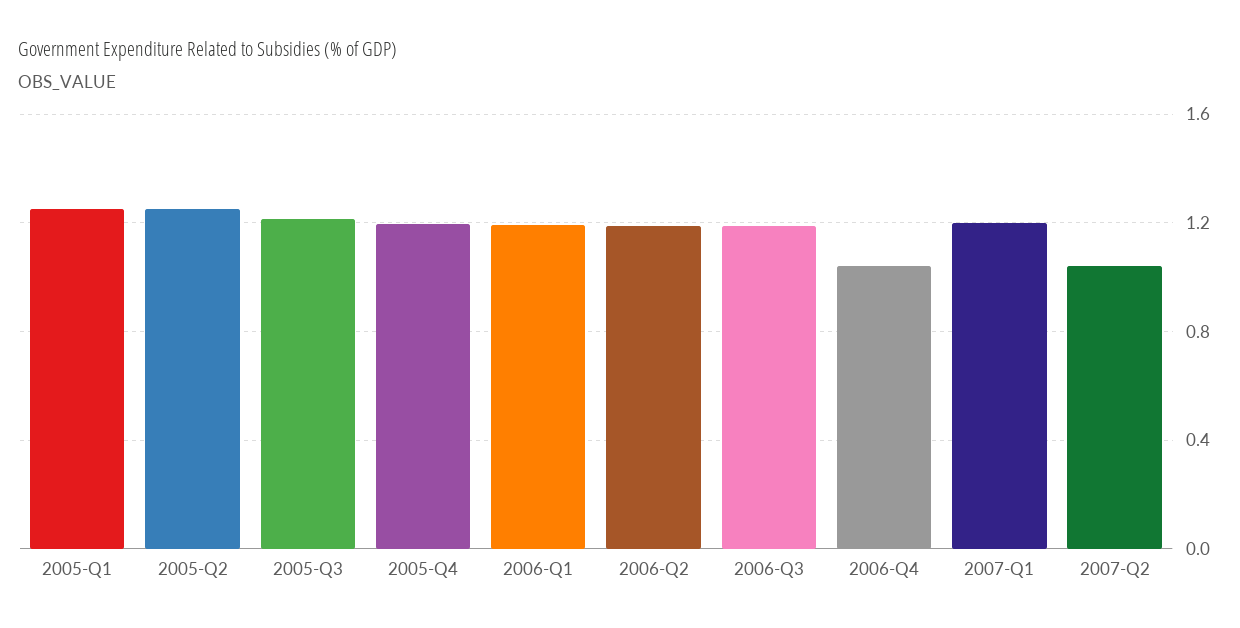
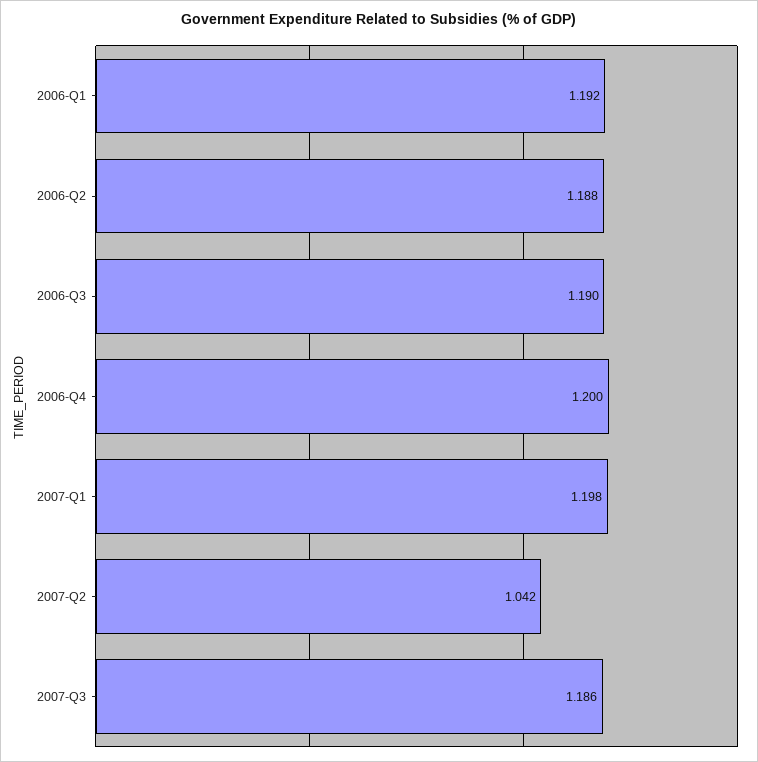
2005-Q1: 1.25 -> none
2005-Q2: 1.25 -> none
2005-Q3: 1.2 -> none
2005-Q4: 1.2 -> none
2006-Q4: 1.05 -> 1.2
2007-Q3: none -> 1.186

